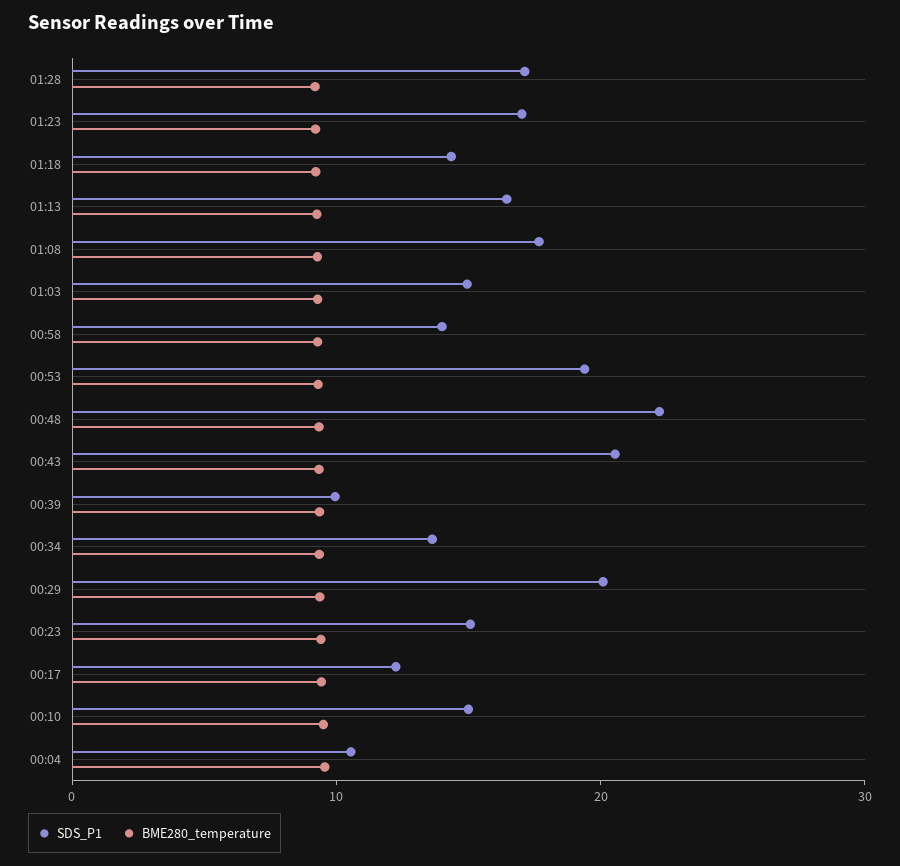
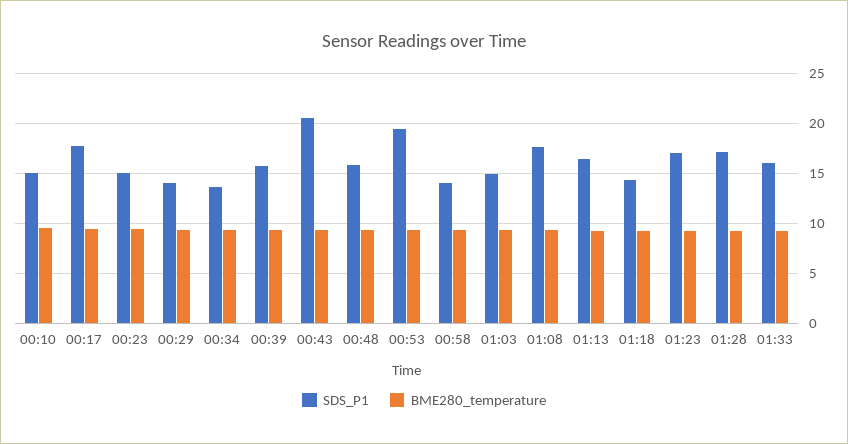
SDS_P1, 00:48: 22 -> 16
SDS_P1, 00:39: 10 -> 16
SDS_P1, 00:29: 20 -> 14
SDS_P1, 00:17: 12 -> 18
SDS_P1, 00:04: 10 -> none
BME280_temperature, 00:04: 10 -> none
SDS_P1, 01:33: none -> 16
BME280_temperature, 01:33: none -> 9

